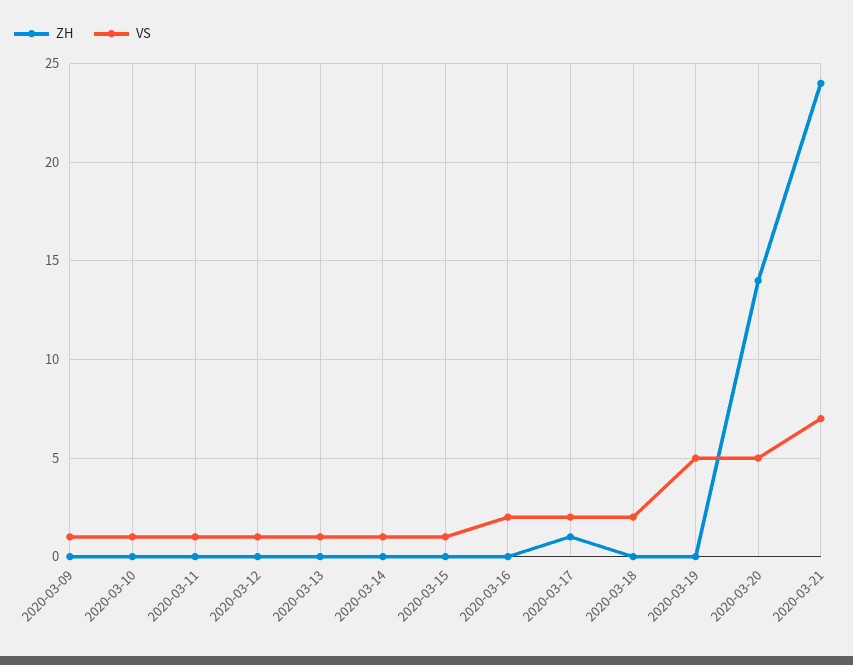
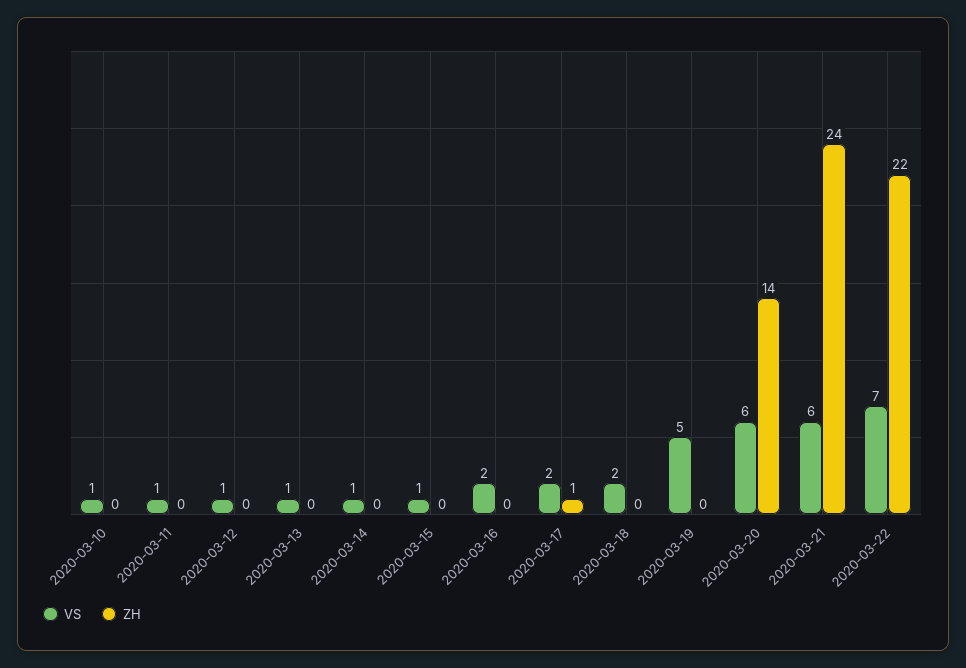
ZH, 2020-03-09: 0 -> none
VS, 2020-03-09: 1 -> none
VS, 2020-03-20: 5 -> 6
VS, 2020-03-21: 7 -> 6
VS, 2020-03-22: none -> 7
ZH, 2020-03-22: none -> 22

